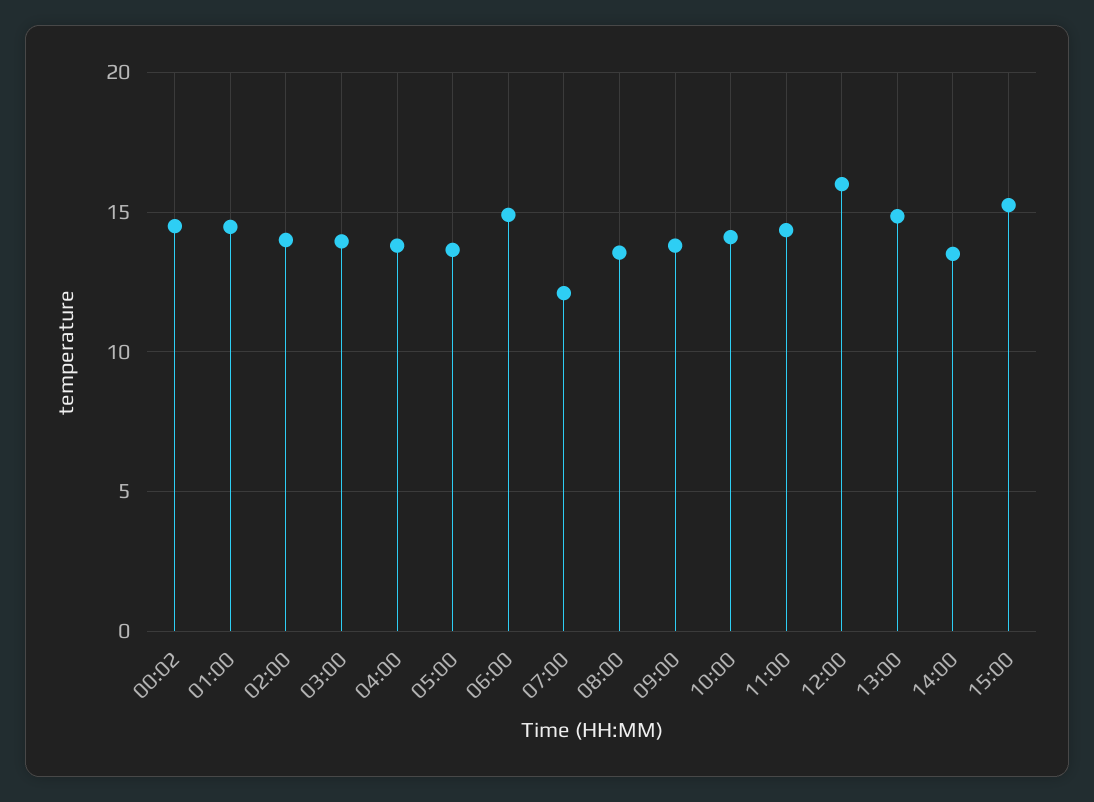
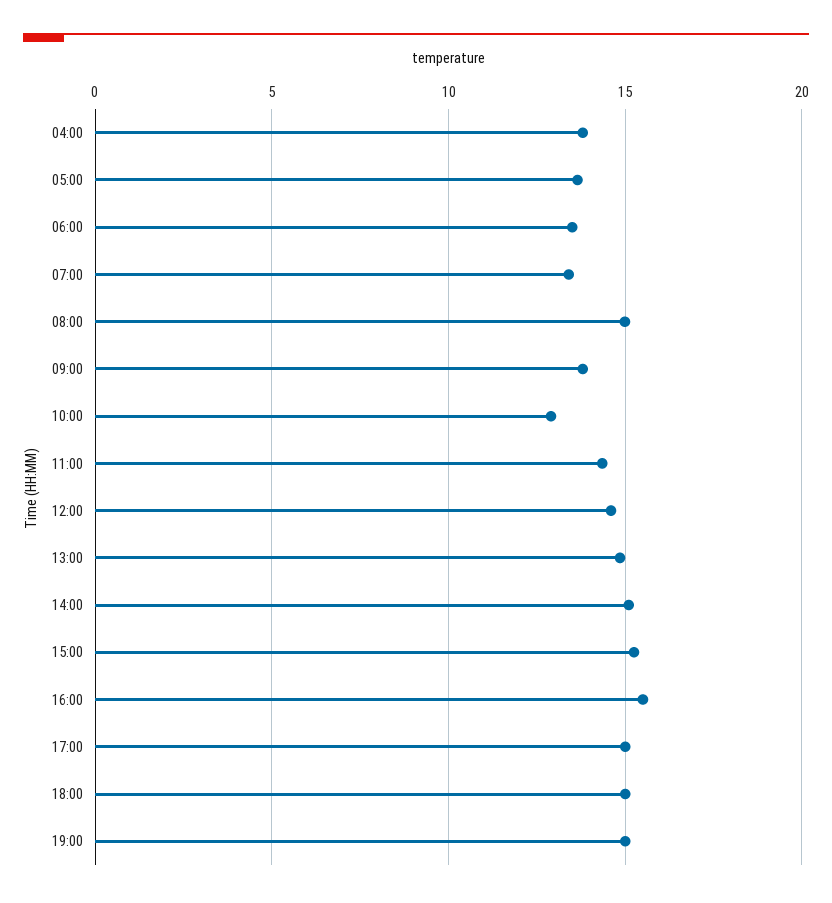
00:02: 14.5 -> none
01:00: 14.5 -> none
02:00: 14 -> none
03:00: 14 -> none
06:00: 15 -> 13.5
07:00: 12 -> 13.5
08:00: 13.5 -> 15
10:00: 14 -> 13
12:00: 16 -> 14.5
14:00: 13.5 -> 15
16:00: none -> 15.5
17:00: none -> 15
18:00: none -> 15
19:00: none -> 15

